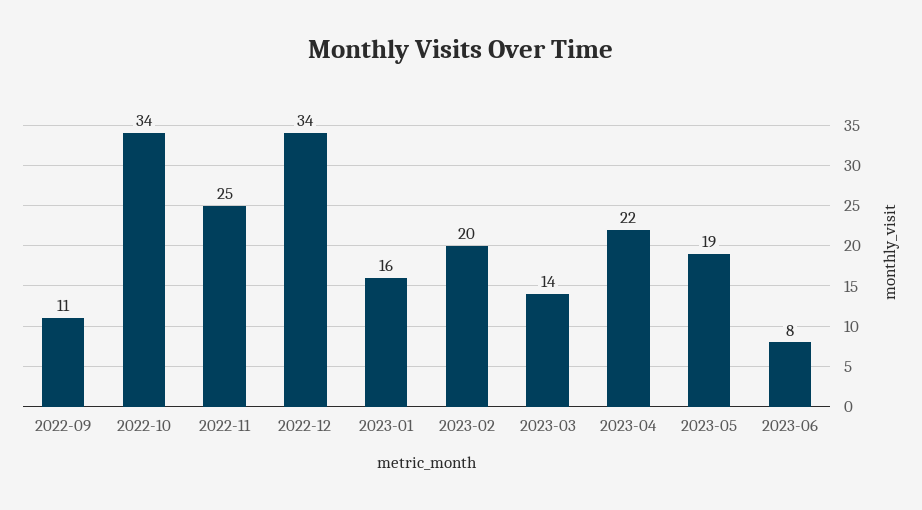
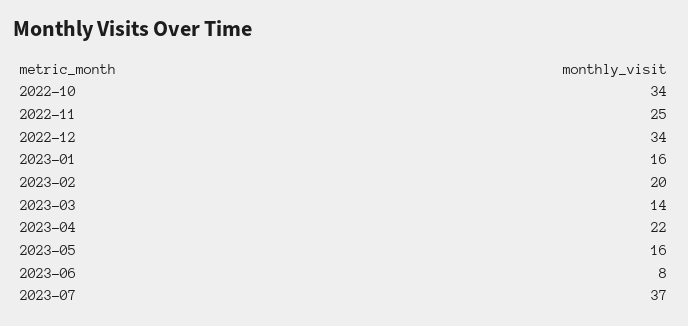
2022-09: 11 -> none
2023-05: 19 -> 16
2023-07: none -> 37

